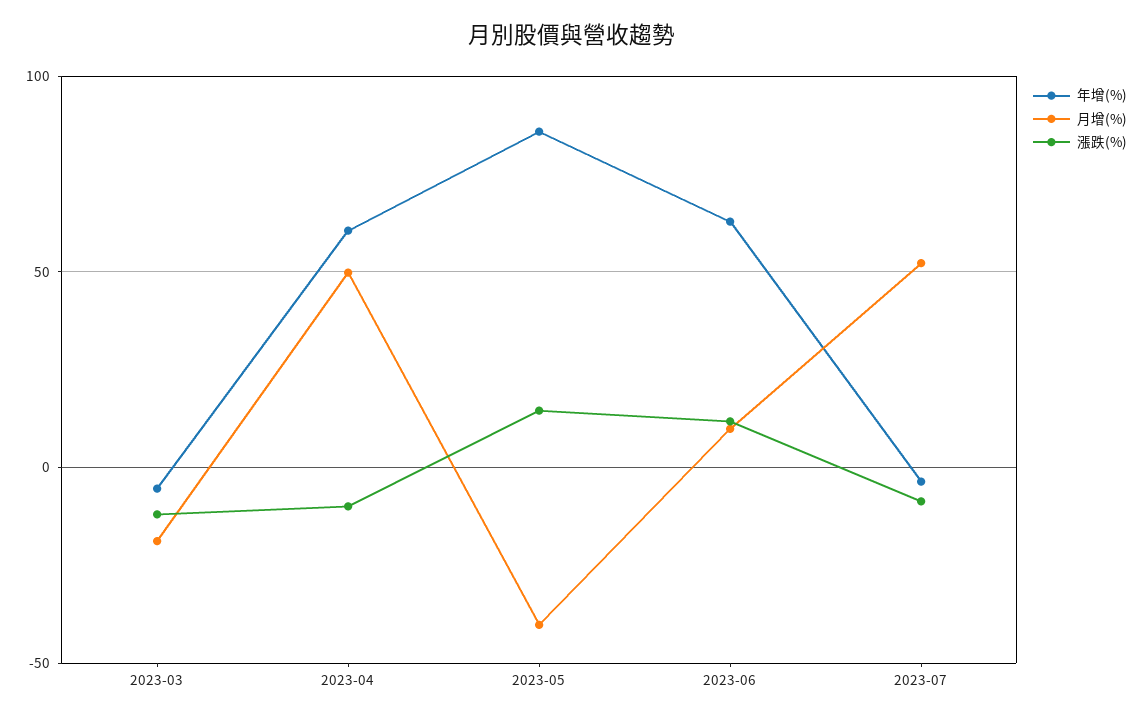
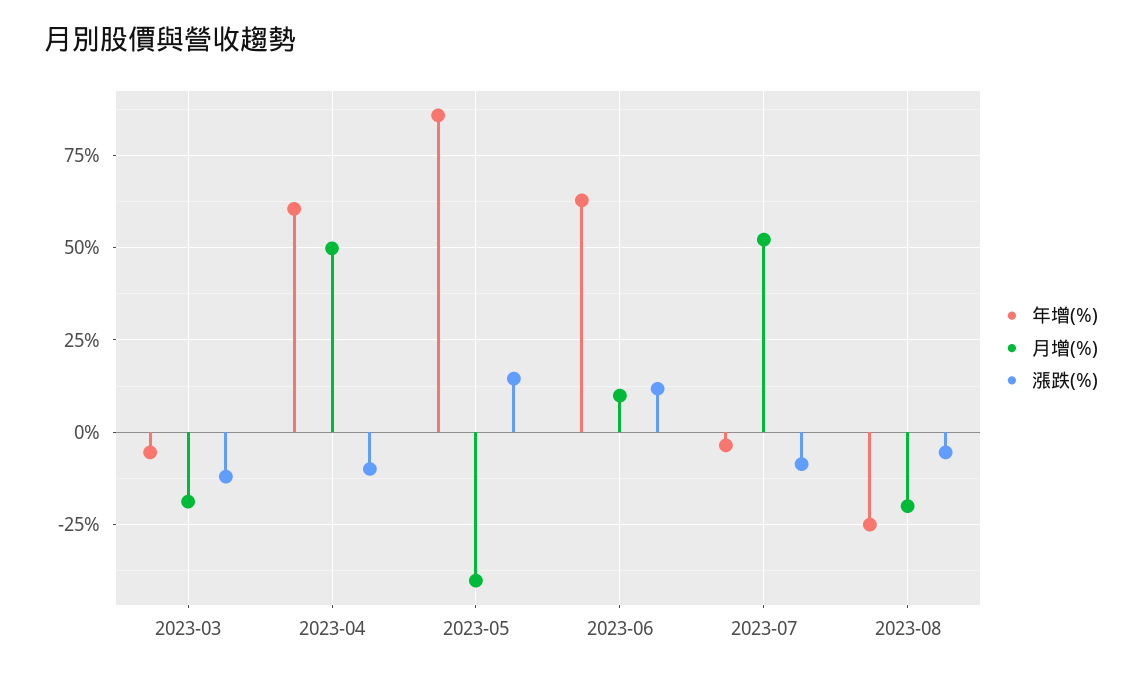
年增(%), 2023-08: none -> -25
月增(%), 2023-08: none -> -20
漲跌(%), 2023-08: none -> -5

